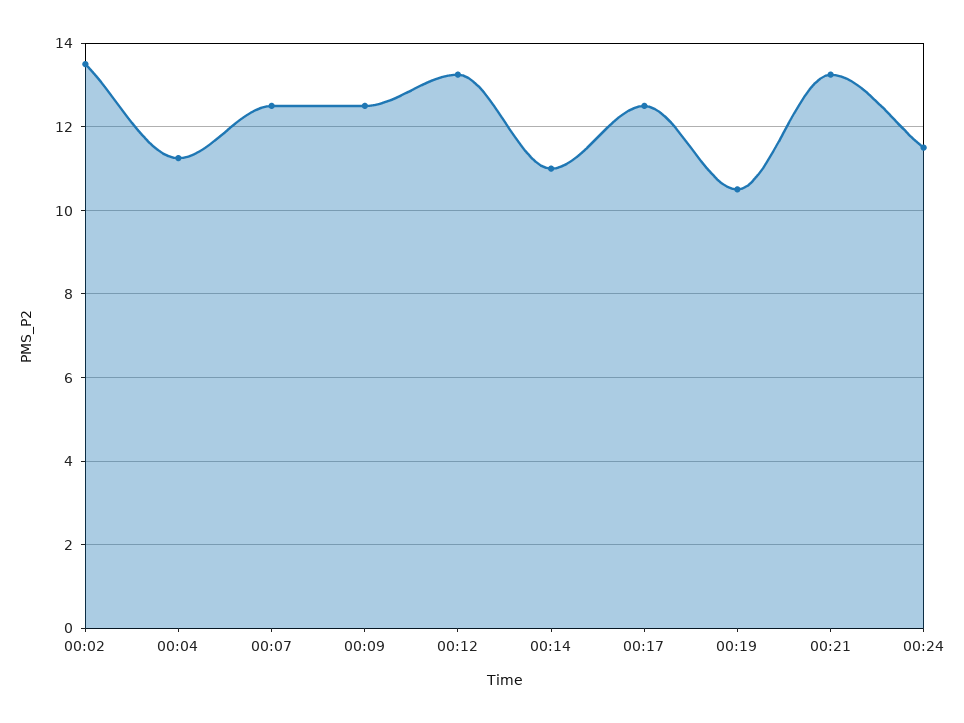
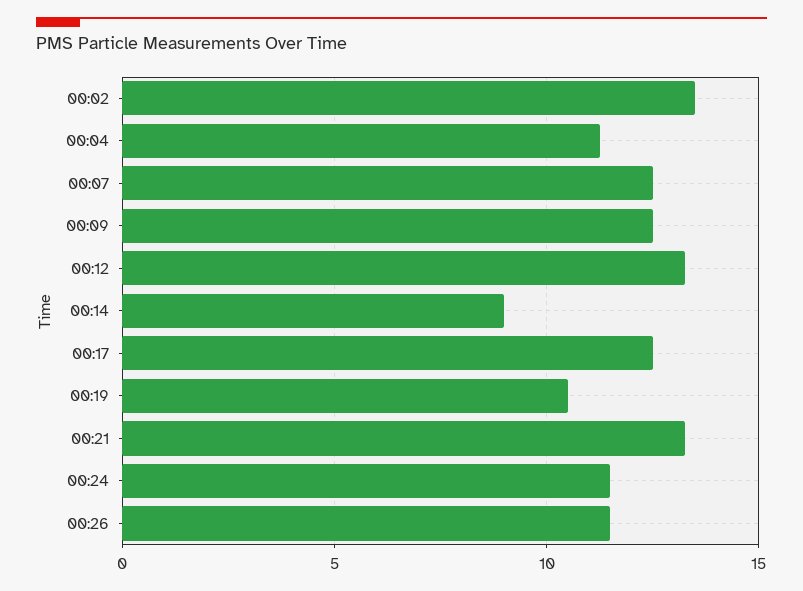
00:14: 11 -> 9
00:26: none -> 11.5

